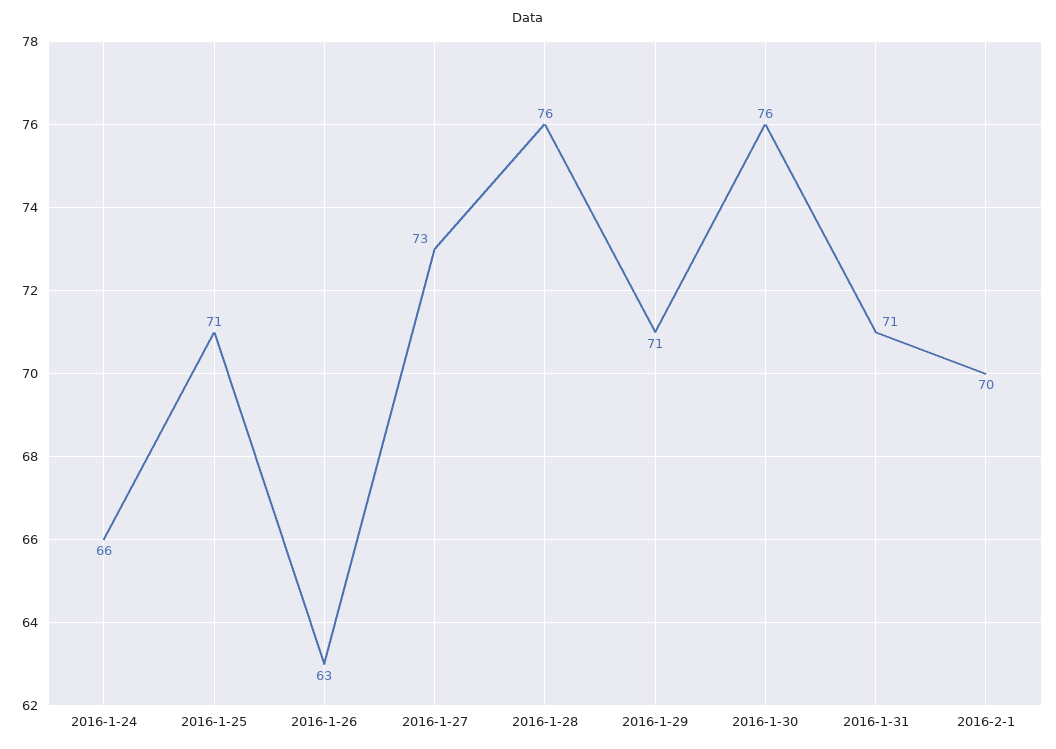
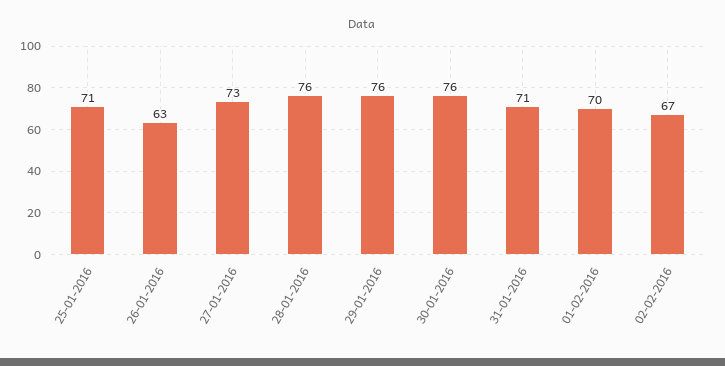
2016-1-24: 66 -> none
2016-1-29: 71 -> 76
02-02-2016: none -> 67

